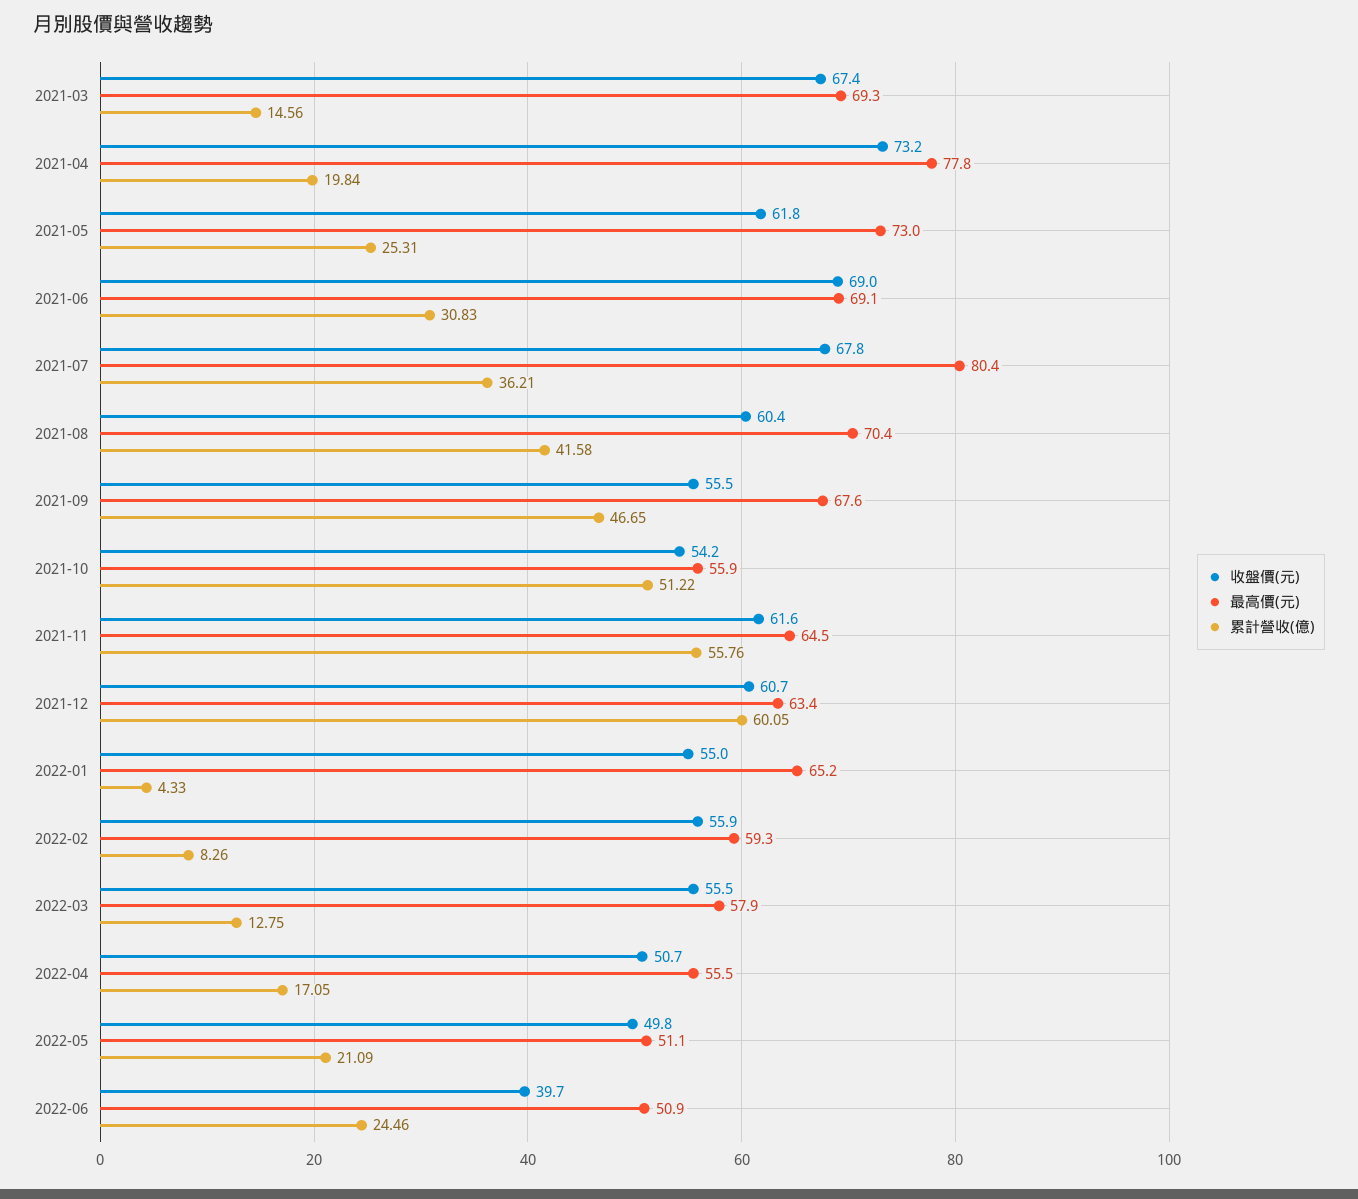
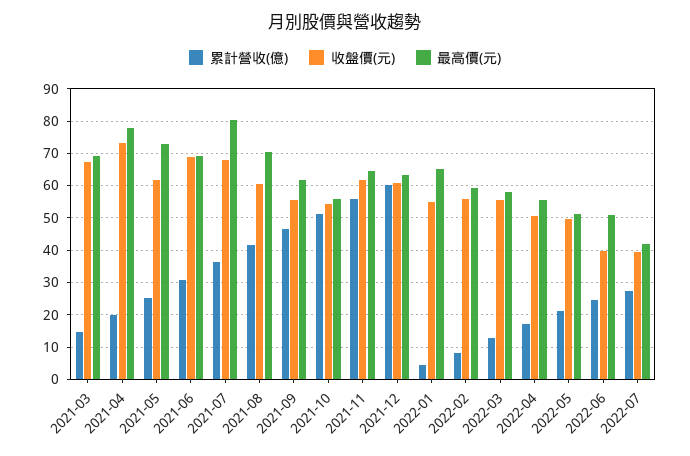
最高價(元), 2021-09: 67.6 -> 62
累計營收(億), 2022-07: none -> 28
收盤價(元), 2022-07: none -> 40
最高價(元), 2022-07: none -> 42

